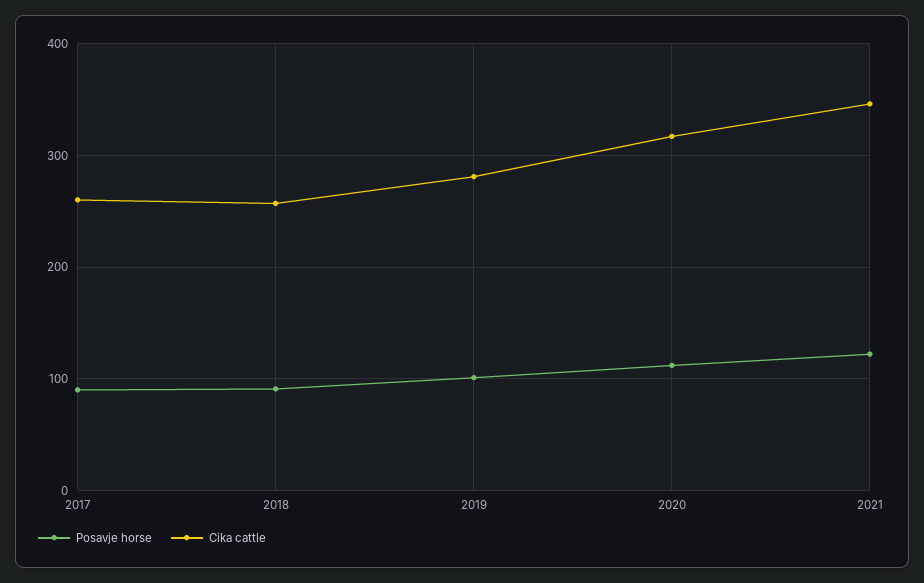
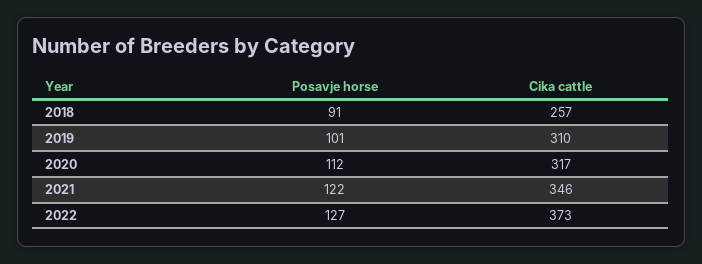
Posavje horse, 2017: 90 -> none
Cika cattle, 2017: 260 -> none
Cika cattle, 2019: 280 -> 310
Posavje horse, 2022: none -> 127
Cika cattle, 2022: none -> 373

